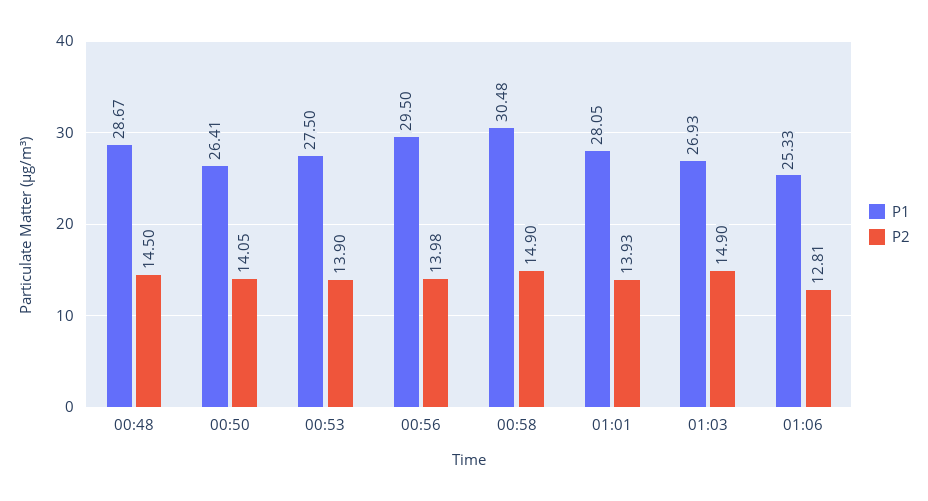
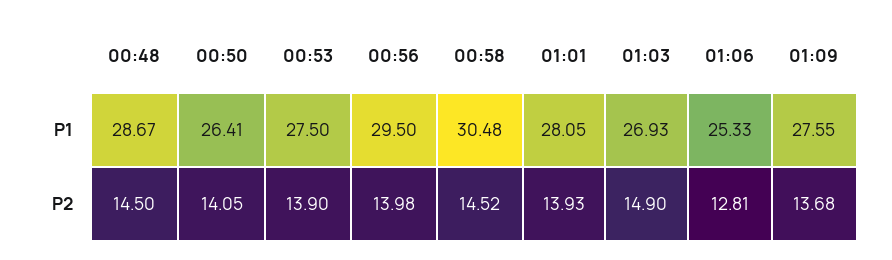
P2, 00:58: 14.9 -> 14.52
P1, 01:09: none -> 27.55
P2, 01:09: none -> 13.68

